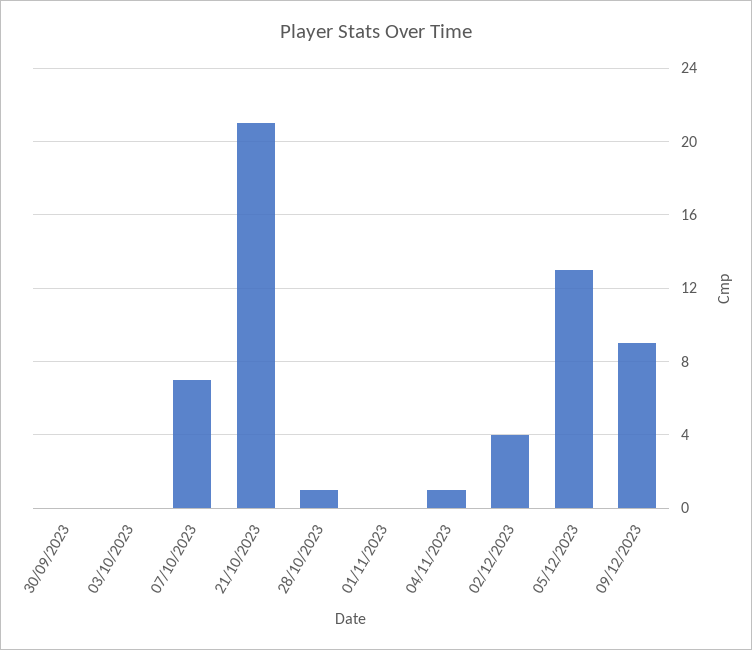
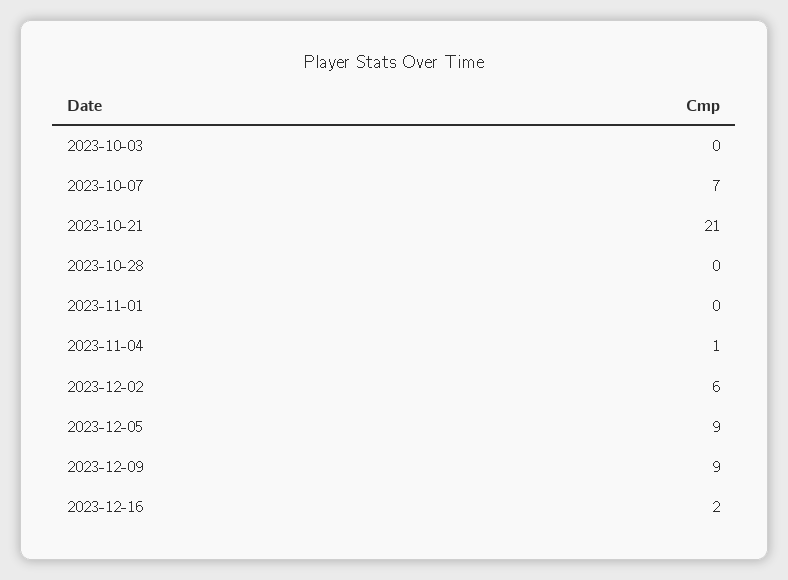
30/09/2023: 0 -> none
28/10/2023: 1 -> 0
02/12/2023: 4 -> 6
05/12/2023: 13 -> 9
2023-12-16: none -> 2

